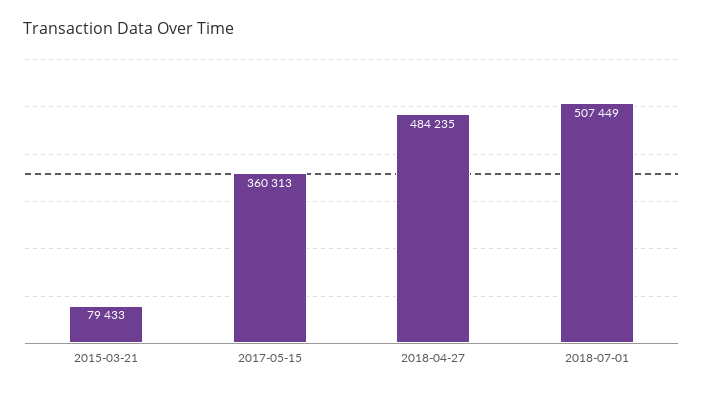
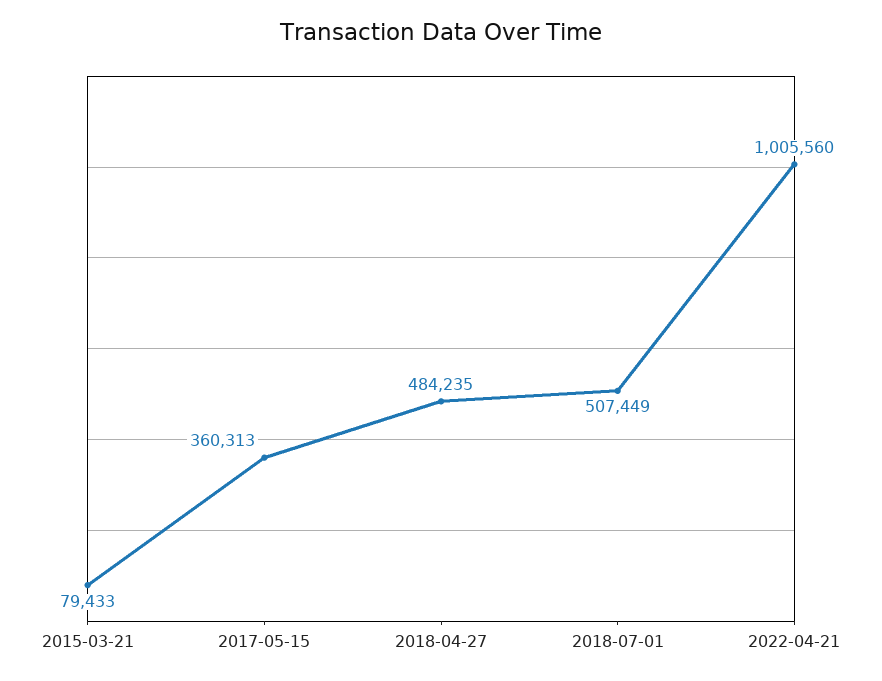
2022-04-21: none -> 1005560

